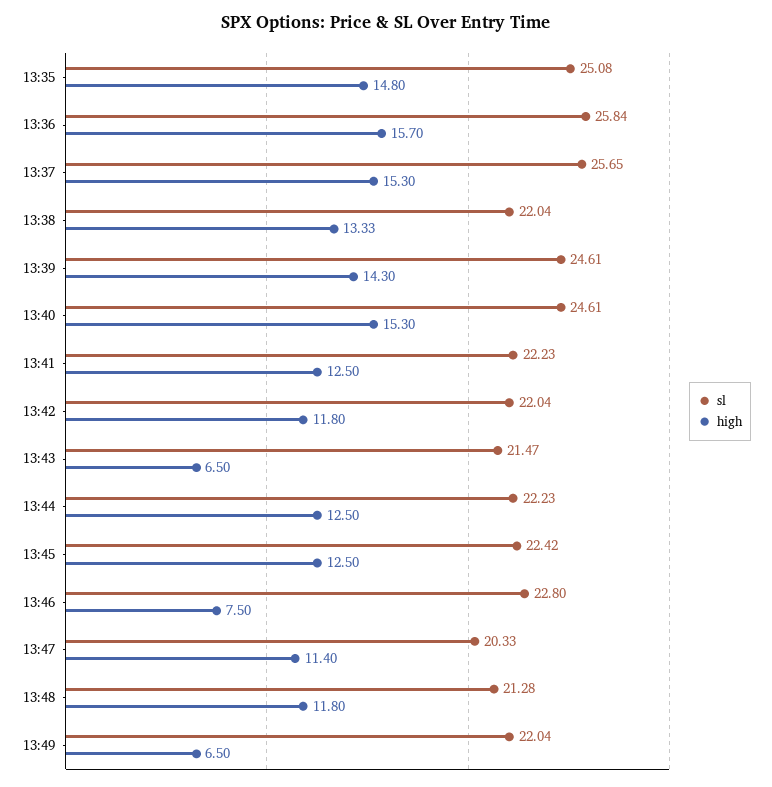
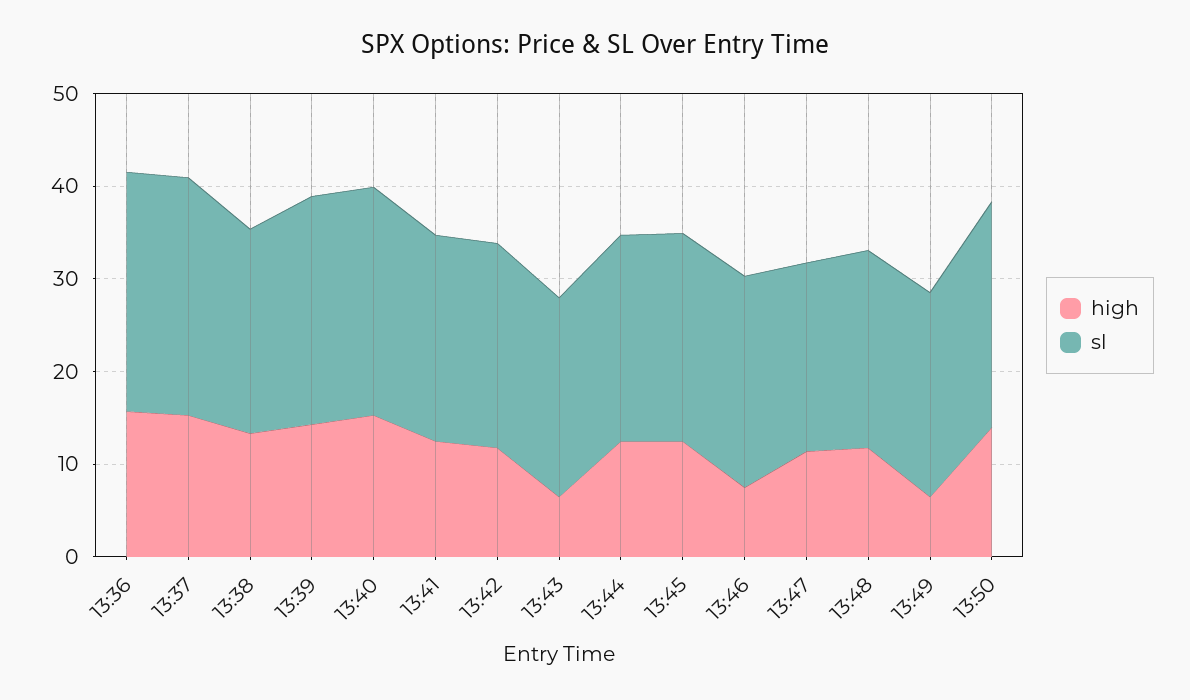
sl, 13:35: 25.08 -> none
high, 13:35: 14.8 -> none
high, 13:50: none -> 14
sl, 13:50: none -> 24

